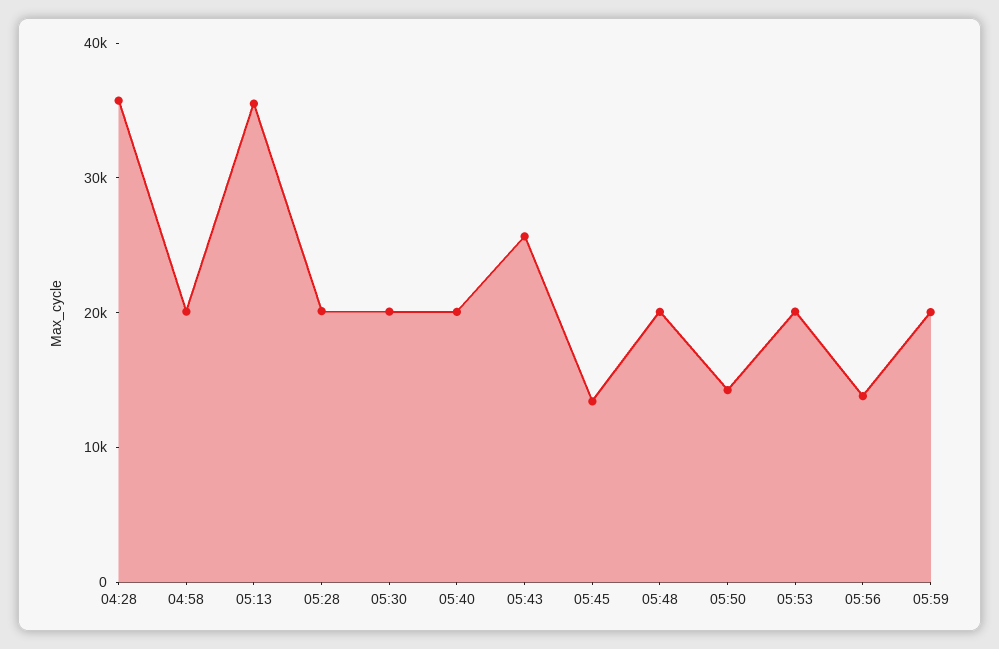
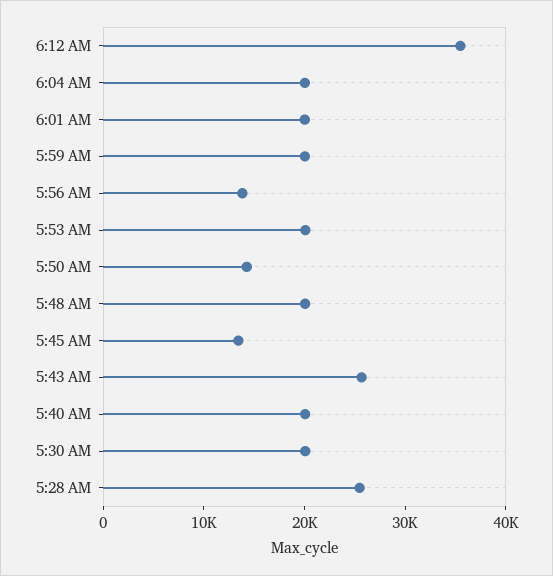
04:28: 36000 -> none
04:58: 20000 -> none
05:13: 36000 -> none
05:28: 20000 -> 26000
6:12 AM: none -> 36000
6:04 AM: none -> 20000
6:01 AM: none -> 20000

